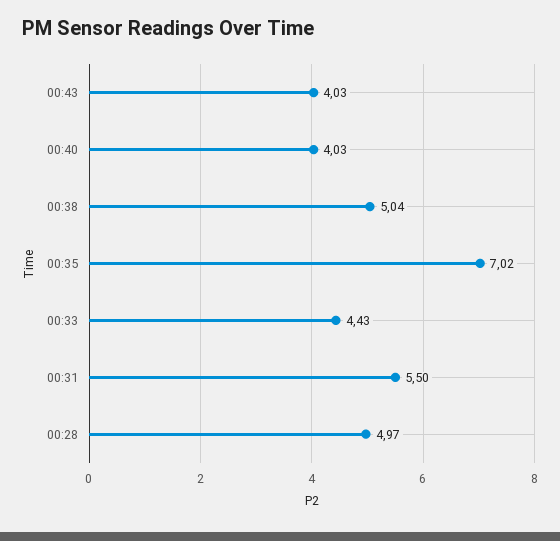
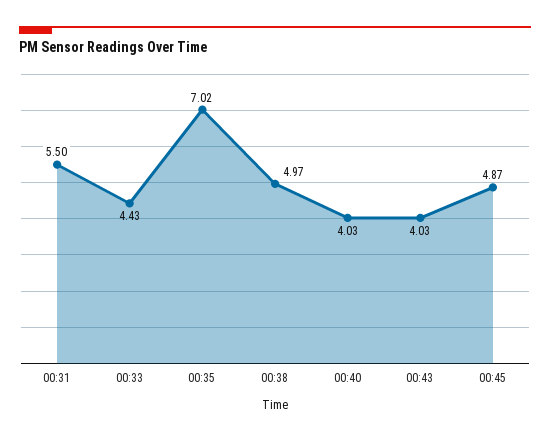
00:38: 5.04 -> 4.97
00:28: 4.97 -> none
00:45: none -> 4.87

